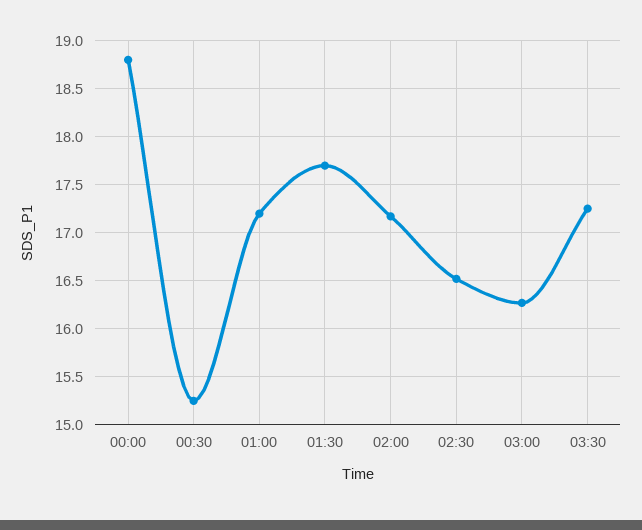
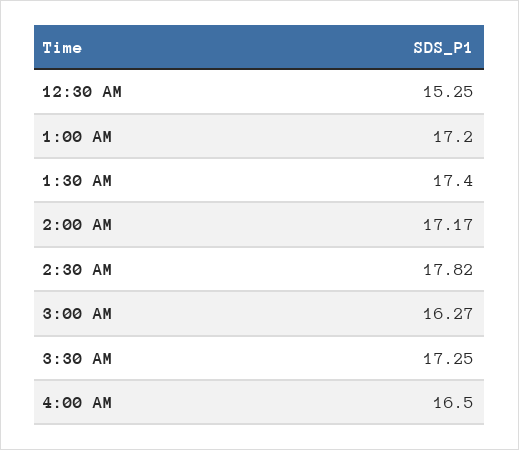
00:00: 18.8 -> none
01:30: 17.7 -> 17.4
02:30: 16.5 -> 17.82
4:00 AM: none -> 16.5

